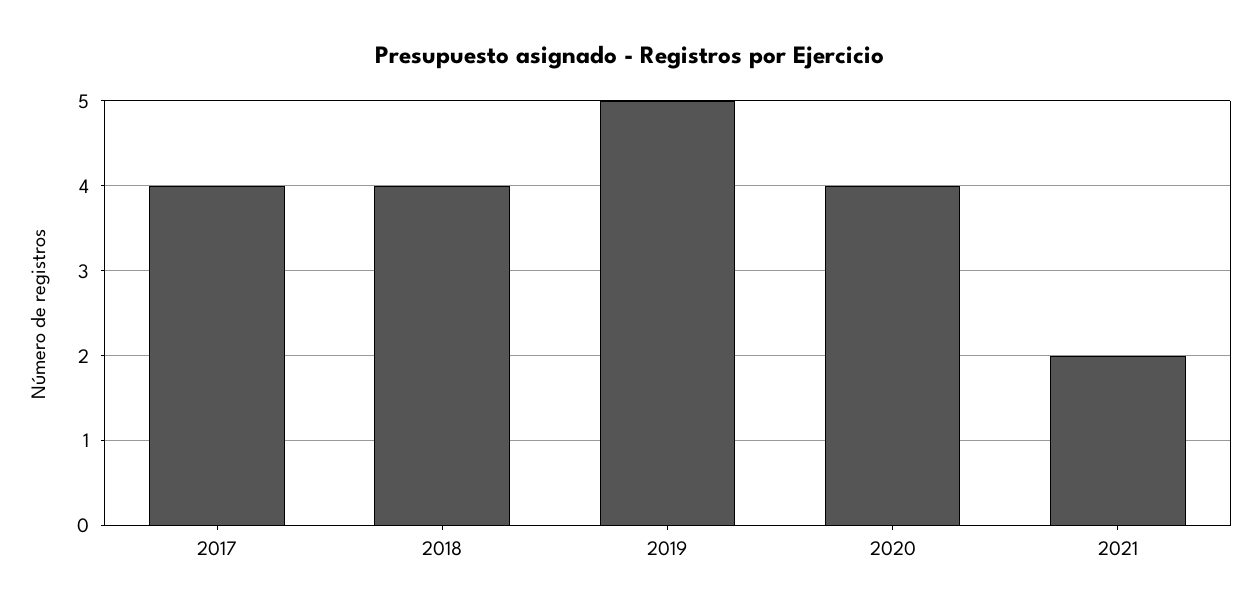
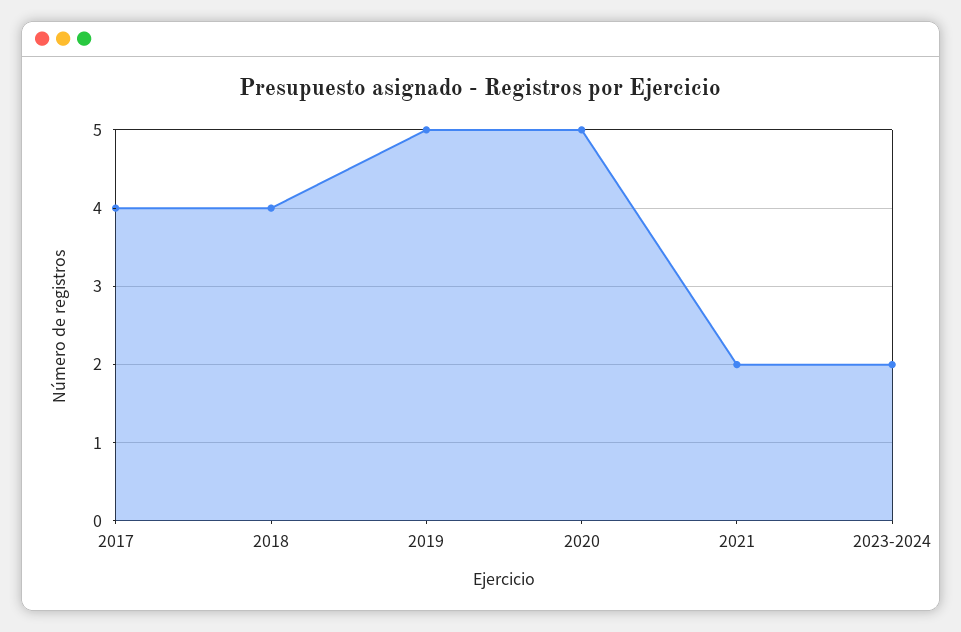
2020: 4 -> 5
2023-2024: none -> 2

